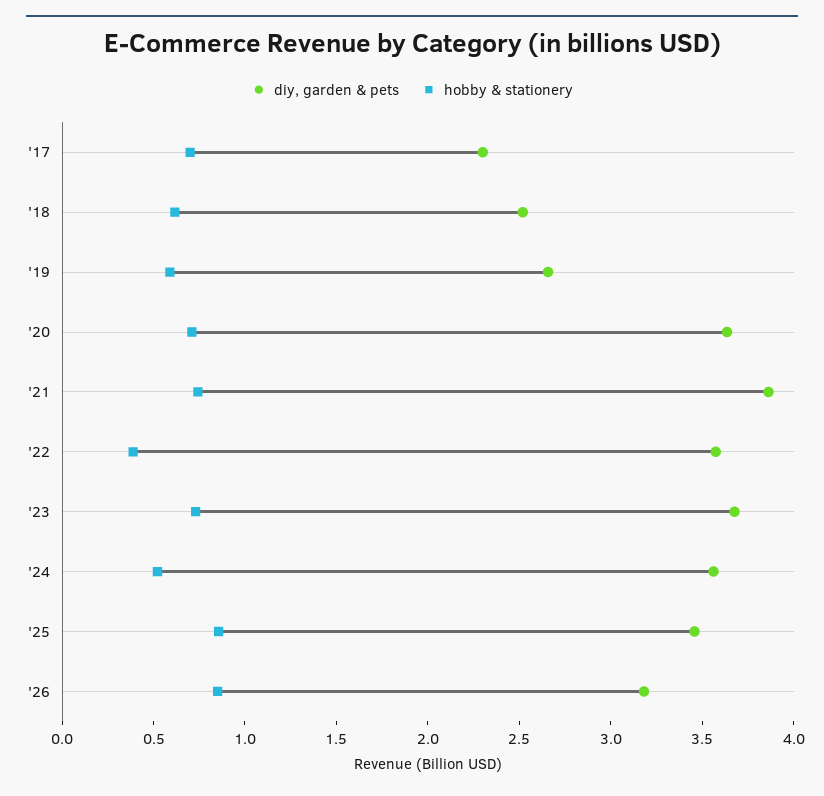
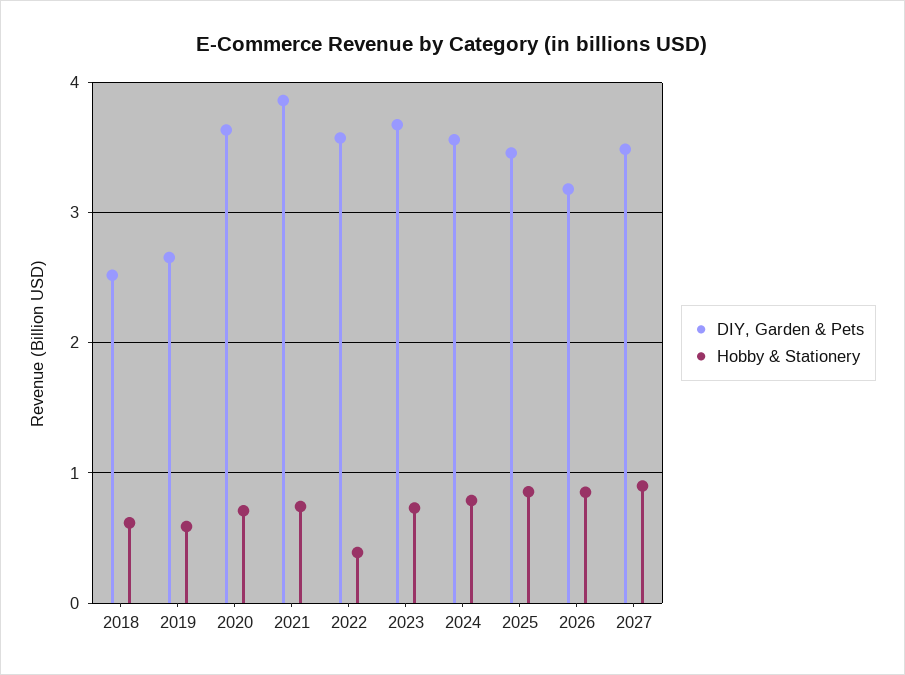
diy, garden & pets, '17: 2.3 -> none
hobby & stationery, '17: 0.7 -> none
hobby & stationery, '24: 0.5 -> 0.8
diy, garden & pets, 2027: none -> 3.5
hobby & stationery, 2027: none -> 0.9

